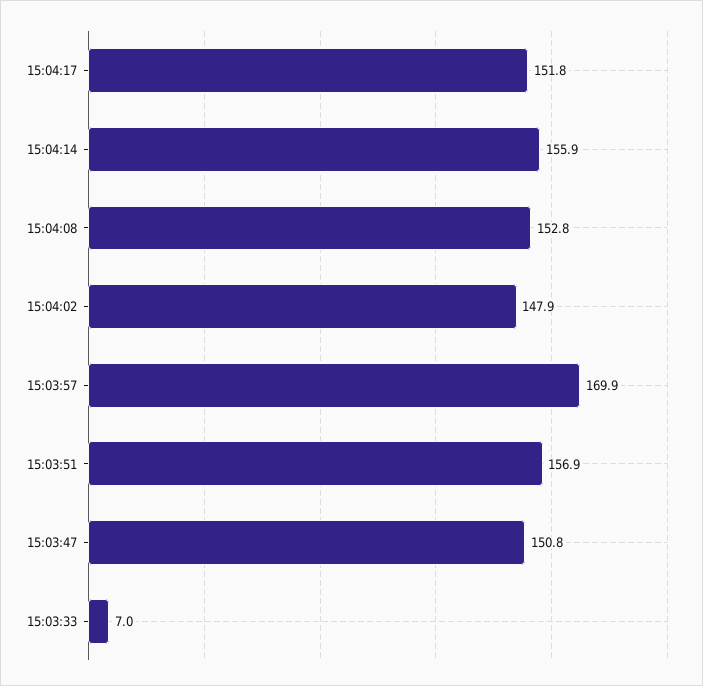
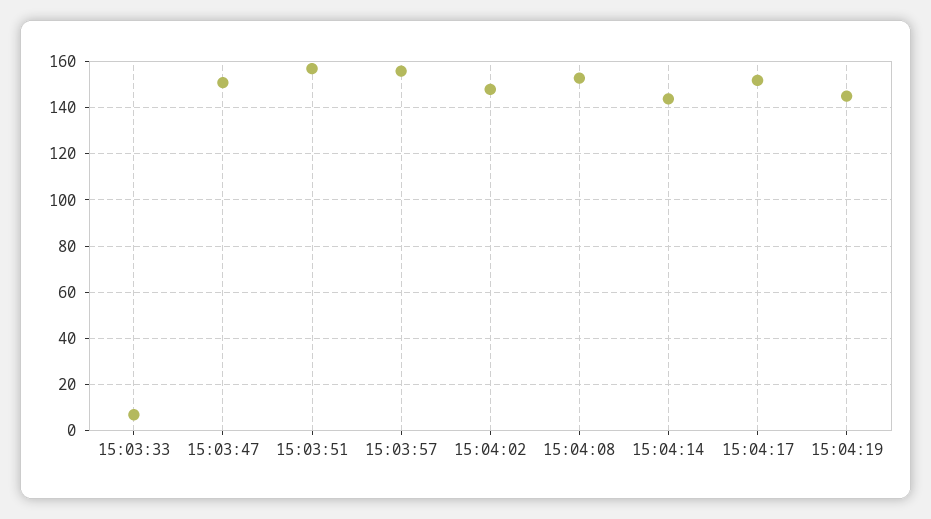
15:04:14: 155.9 -> 145
15:03:57: 169.9 -> 155
15:04:19: none -> 145

